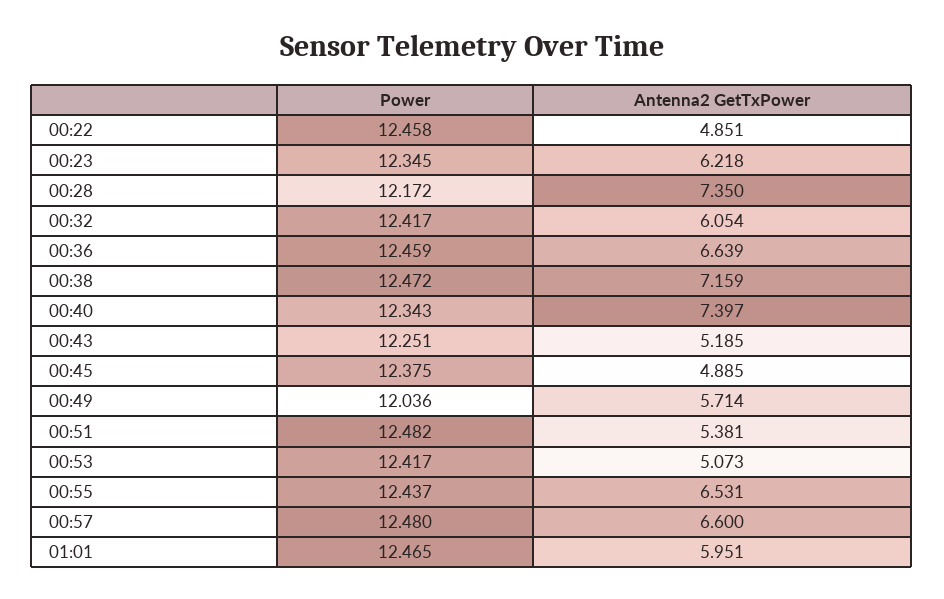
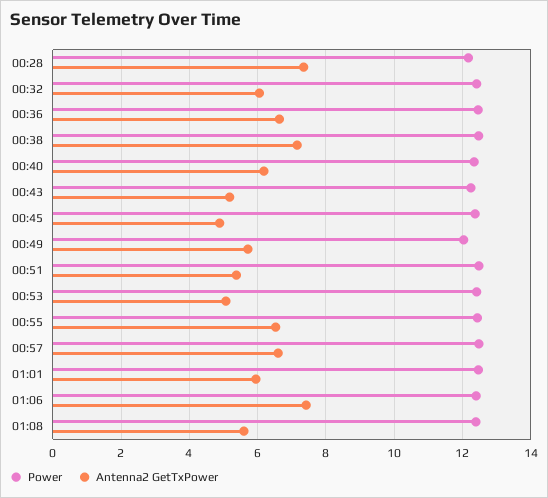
Power, 00:22: 12.458 -> none
Antenna2 GetTxPower, 00:22: 4.851 -> none
Power, 00:23: 12.345 -> none
Antenna2 GetTxPower, 00:23: 6.218 -> none
Antenna2 GetTxPower, 00:40: 7.397 -> 6.2
Power, 01:06: none -> 12.4
Antenna2 GetTxPower, 01:06: none -> 7.4
Power, 01:08: none -> 12.4
Antenna2 GetTxPower, 01:08: none -> 5.6

